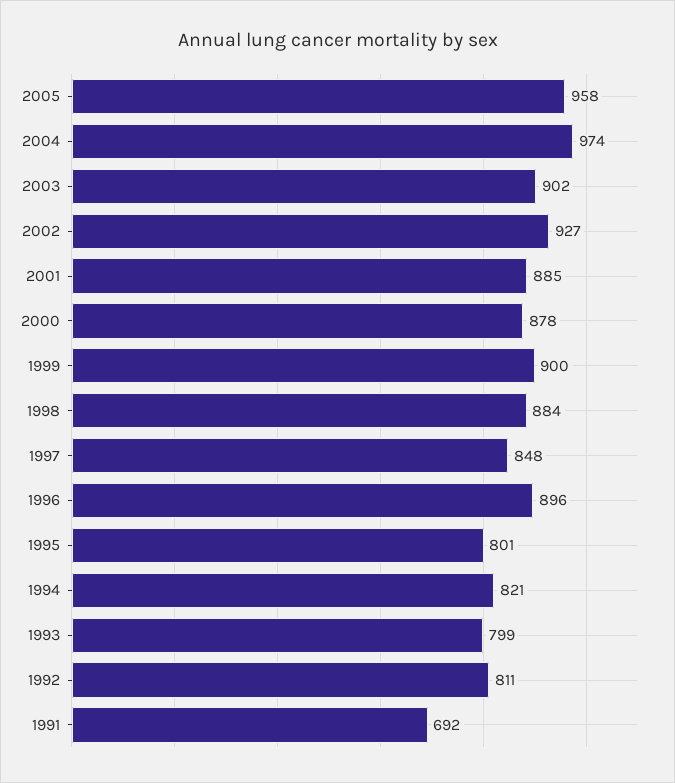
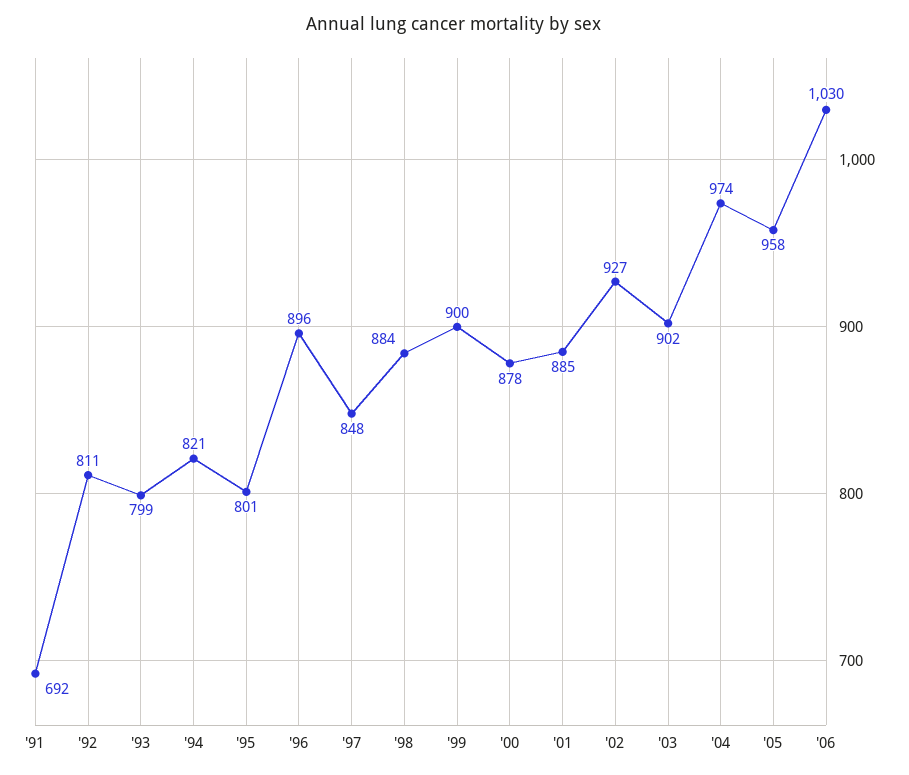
'06: none -> 1030

